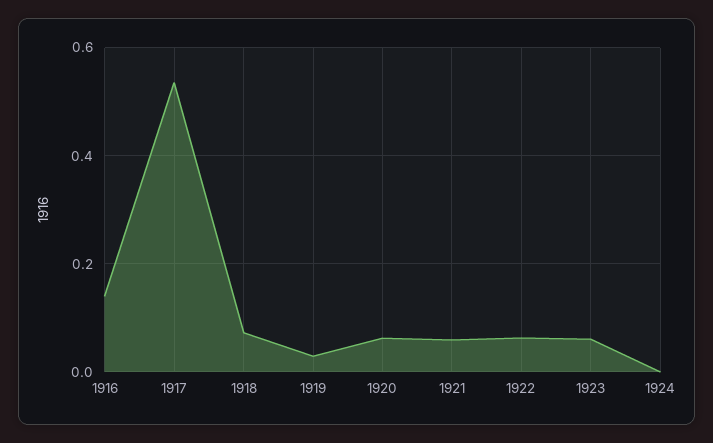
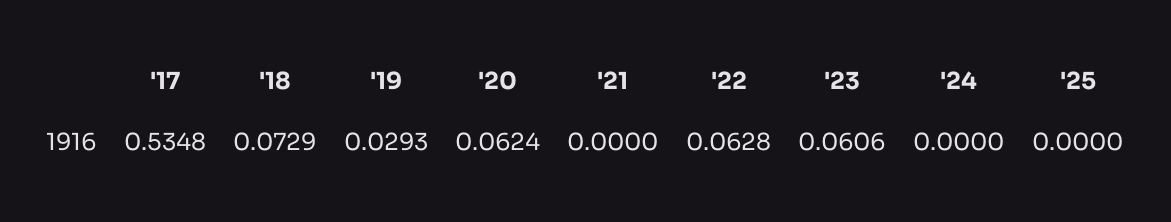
1916: 0.14 -> none
1921: 0.06 -> 0
'25: none -> 0

